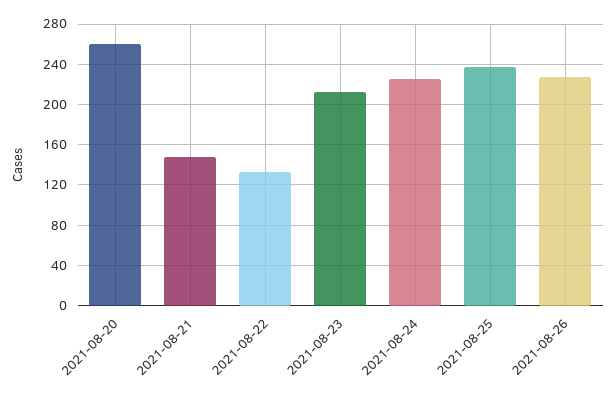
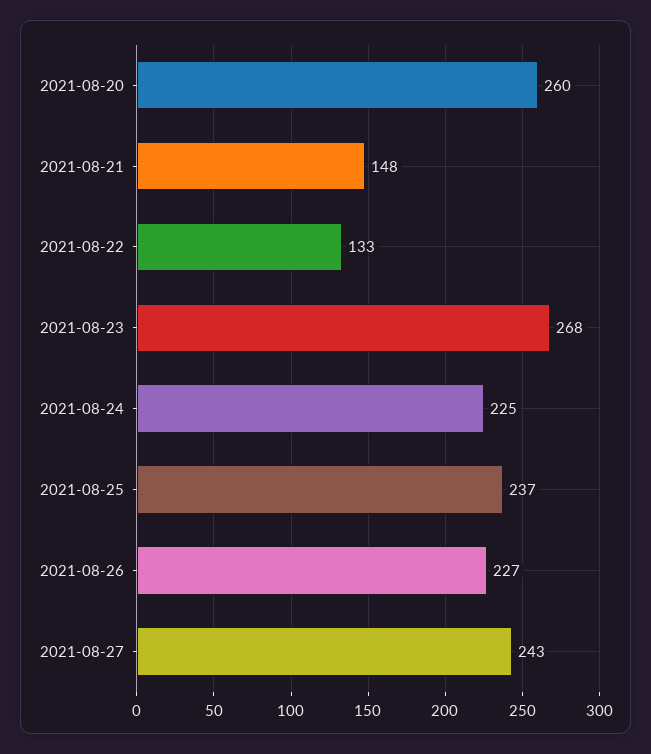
2021-08-23: 210 -> 268
2021-08-27: none -> 243

